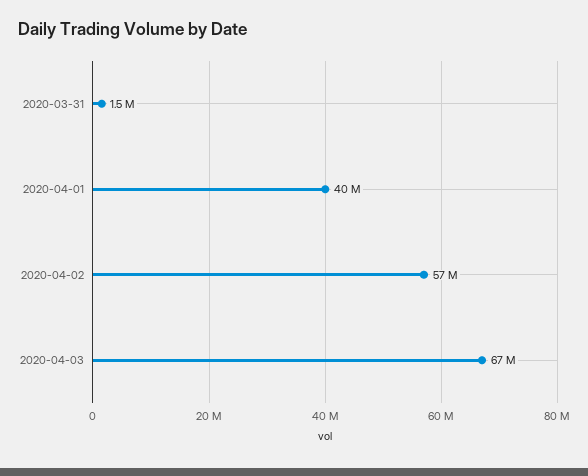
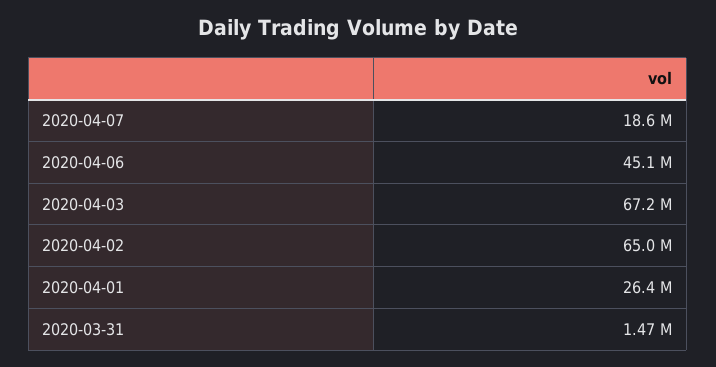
2020-04-01: 40000000 -> 26400000
2020-04-02: 57000000 -> 65000000
2020-04-07: none -> 18600000
2020-04-06: none -> 45100000

